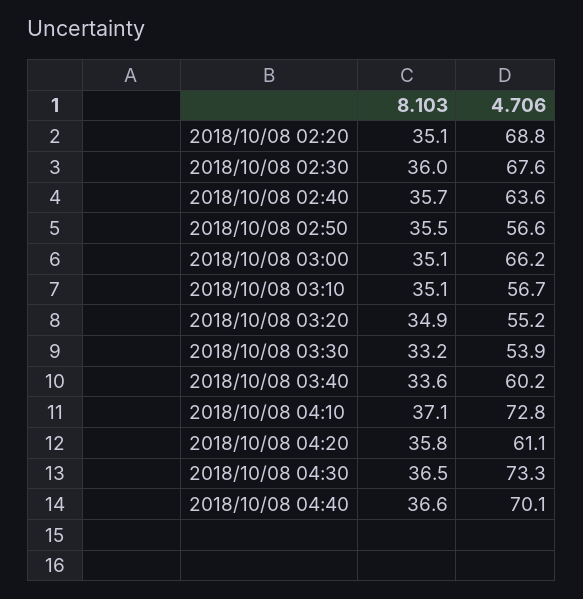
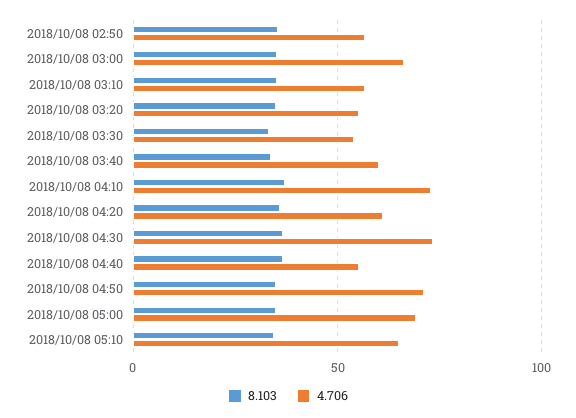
8.103, 2018/10/08 02:20: 35.1 -> none
4.706, 2018/10/08 02:20: 68.8 -> none
8.103, 2018/10/08 02:30: 36 -> none
4.706, 2018/10/08 02:30: 67.6 -> none
8.103, 2018/10/08 02:40: 35.7 -> none
4.706, 2018/10/08 02:40: 63.6 -> none
4.706, 2018/10/08 04:40: 70.1 -> 55
8.103, 2018/10/08 04:50: none -> 35
4.706, 2018/10/08 04:50: none -> 70
8.103, 2018/10/08 05:00: none -> 35
4.706, 2018/10/08 05:00: none -> 70
8.103, 2018/10/08 05:10: none -> 35
4.706, 2018/10/08 05:10: none -> 65

